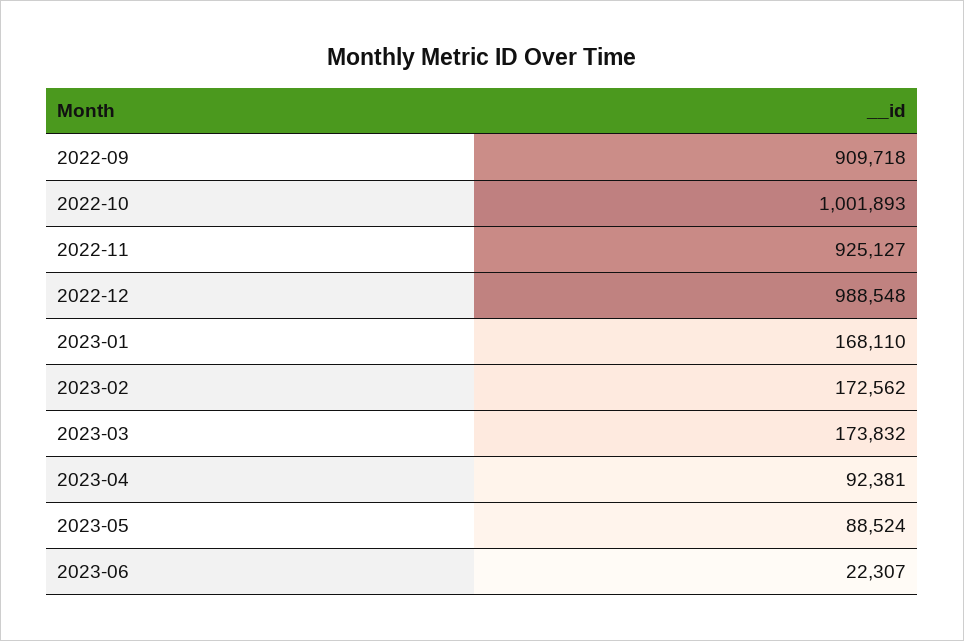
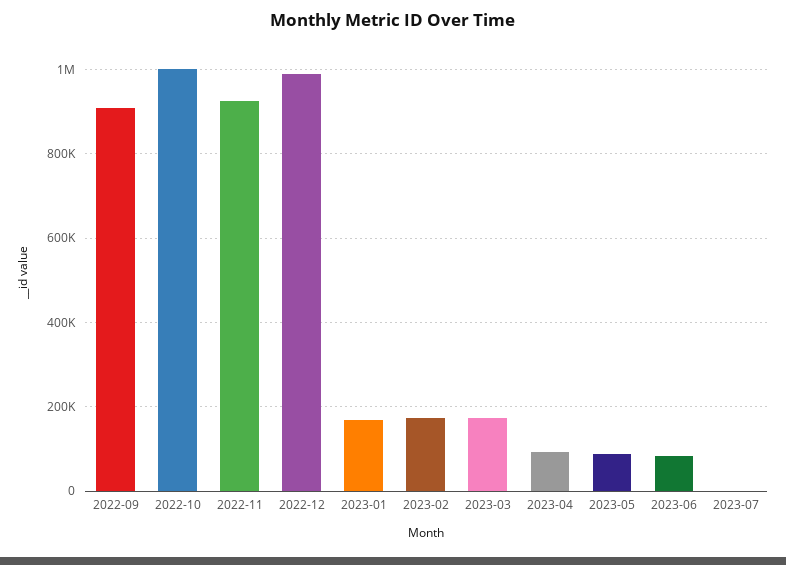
2023-06: 22307 -> 80000
2023-07: none -> 0

